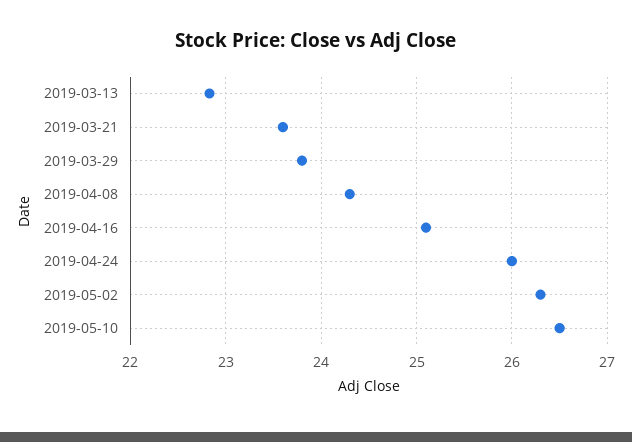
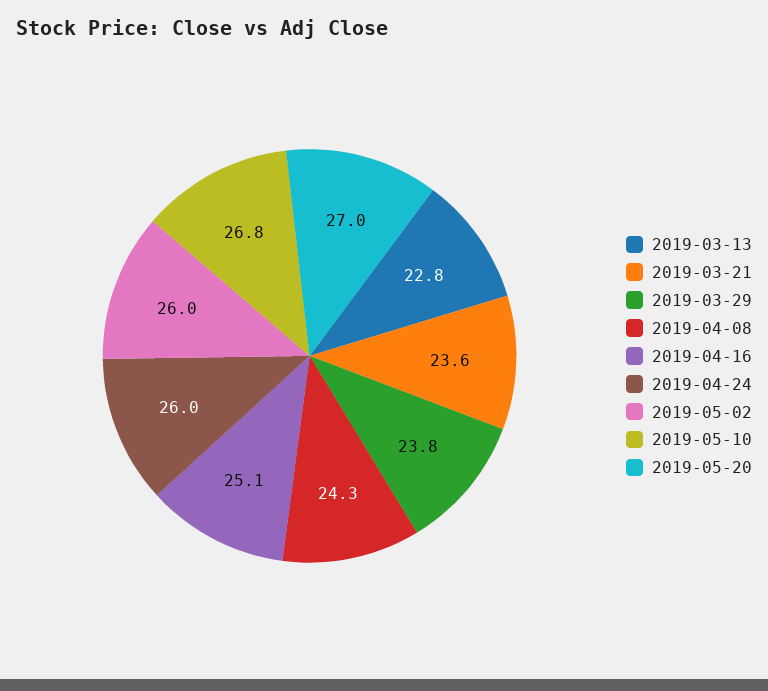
2019-05-02: 26.3 -> 26
2019-05-10: 26.5 -> 26.8
2019-05-20: none -> 27

